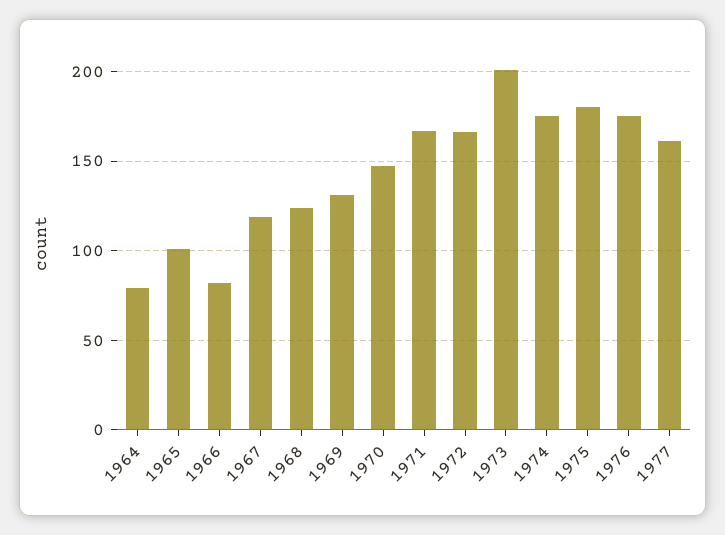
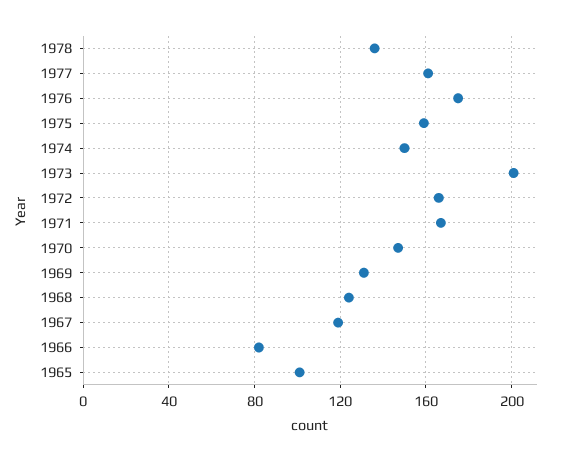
1964: 80 -> none
1974: 175 -> 150
1975: 180 -> 160
1978: none -> 135

